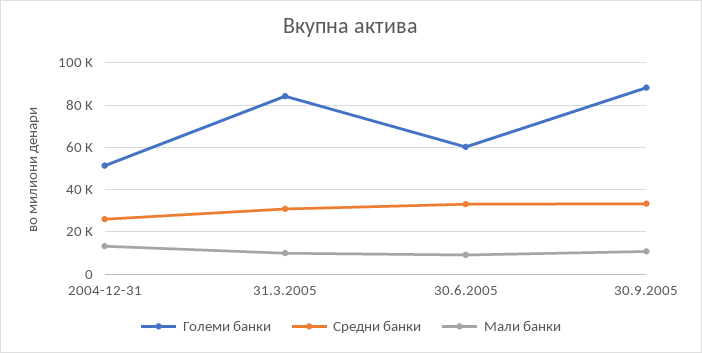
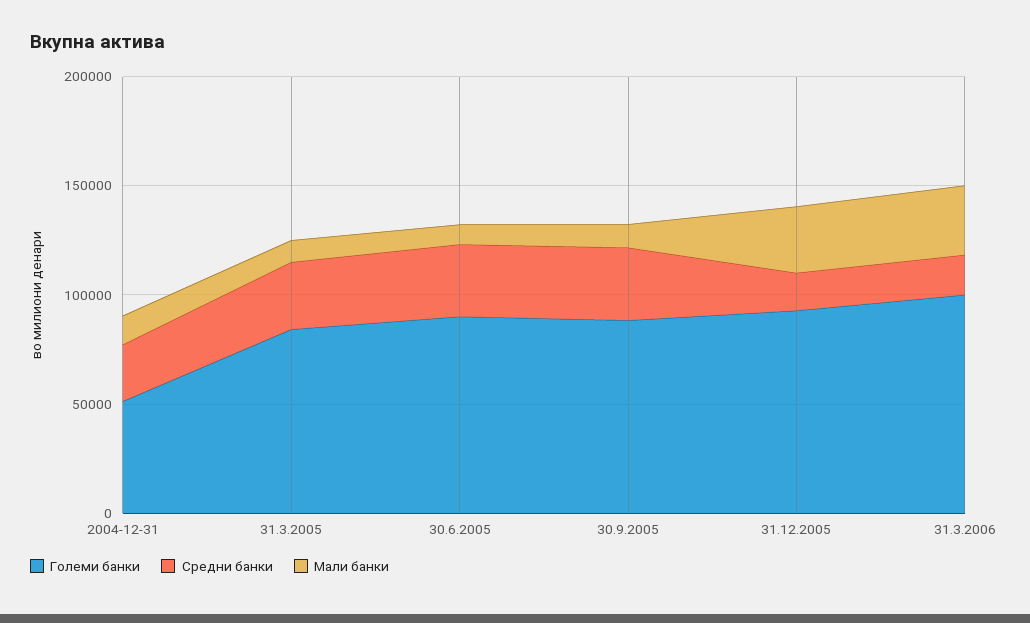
Големи банки, 30.6.2005: 60000 -> 90000
Големи банки, 31.12.2005: none -> 90000
Средни банки, 31.12.2005: none -> 20000
Мали банки, 31.12.2005: none -> 30000
Големи банки, 31.3.2006: none -> 100000
Средни банки, 31.3.2006: none -> 20000
Мали банки, 31.3.2006: none -> 30000

